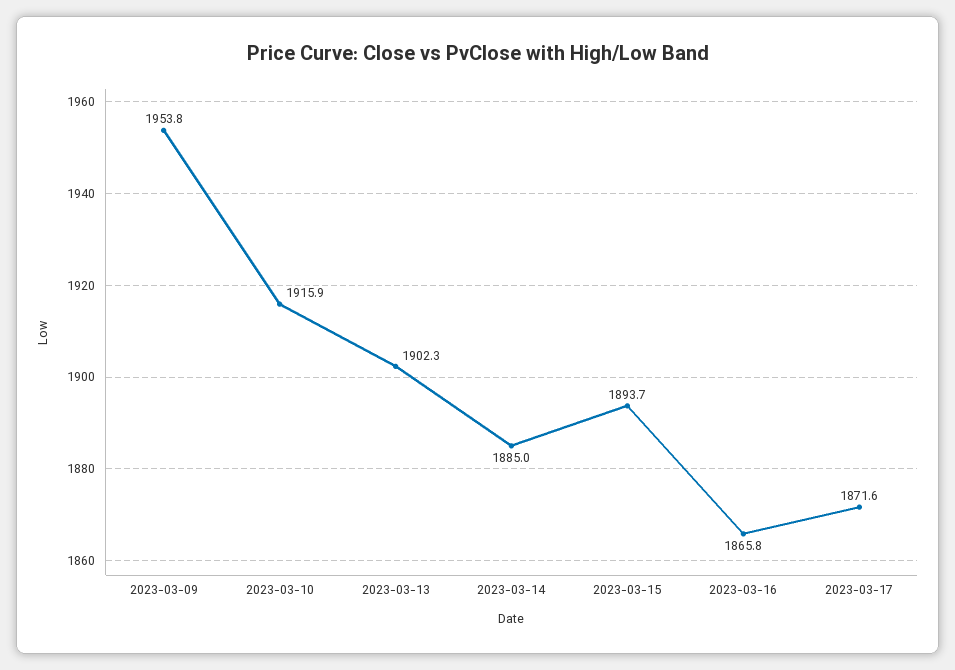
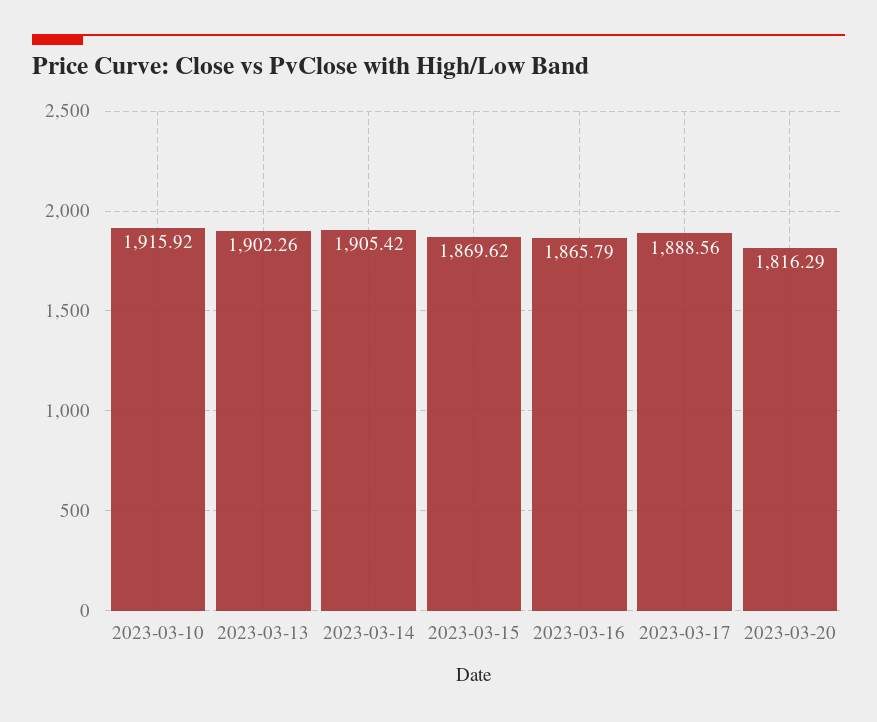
2023-03-09: 1953.8 -> none
2023-03-14: 1885 -> 1905.42
2023-03-15: 1893.7 -> 1869.62
2023-03-17: 1871.6 -> 1888.56
2023-03-20: none -> 1816.29

